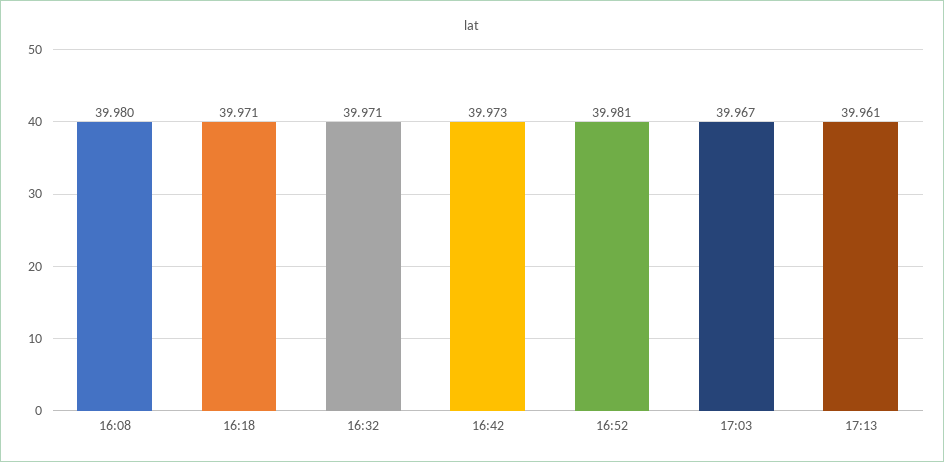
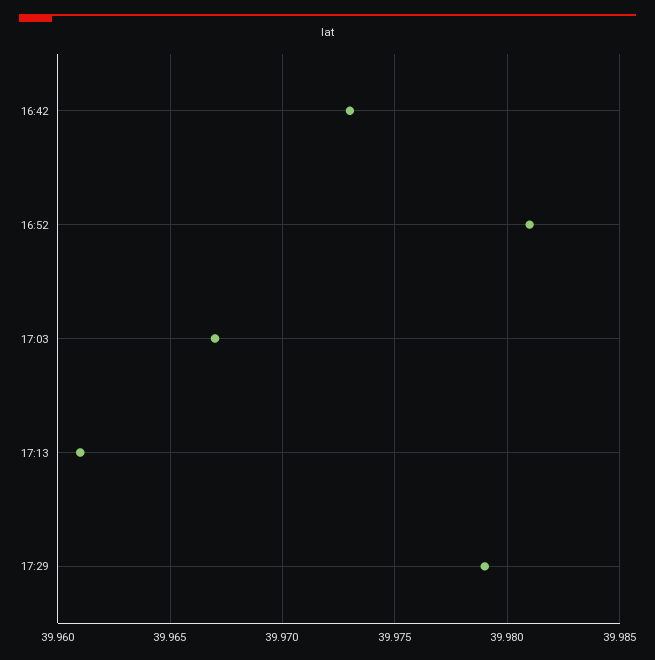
16:08: 39.98 -> none
16:18: 39.971 -> none
16:32: 39.971 -> none
17:29: none -> 39.979

